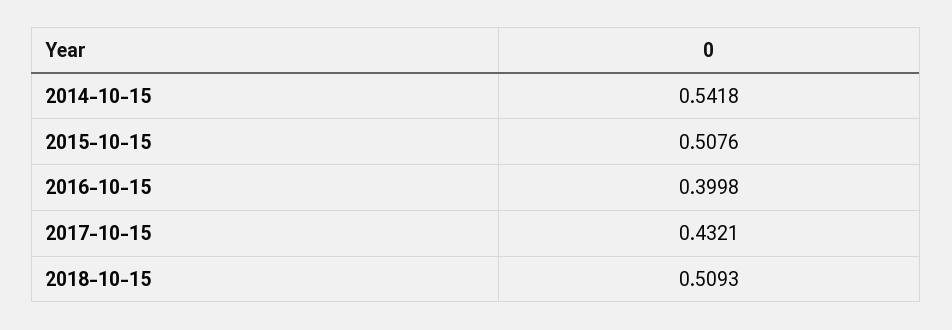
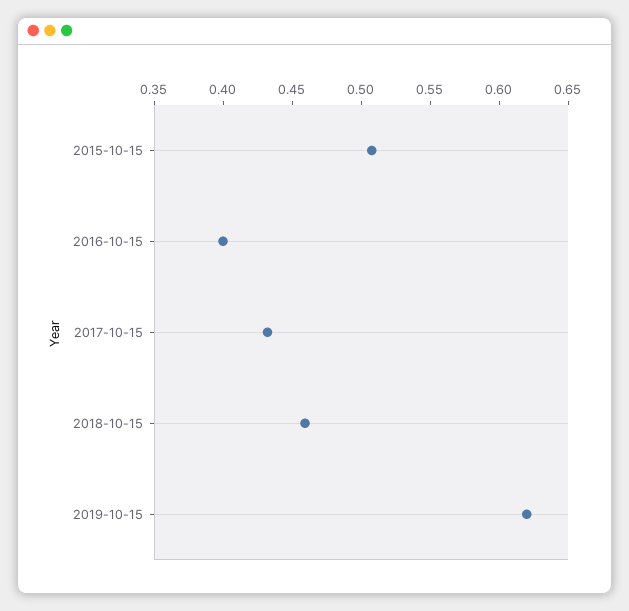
2014-10-15: 0.5418 -> none
2018-10-15: 0.5093 -> 0.46
2019-10-15: none -> 0.62

